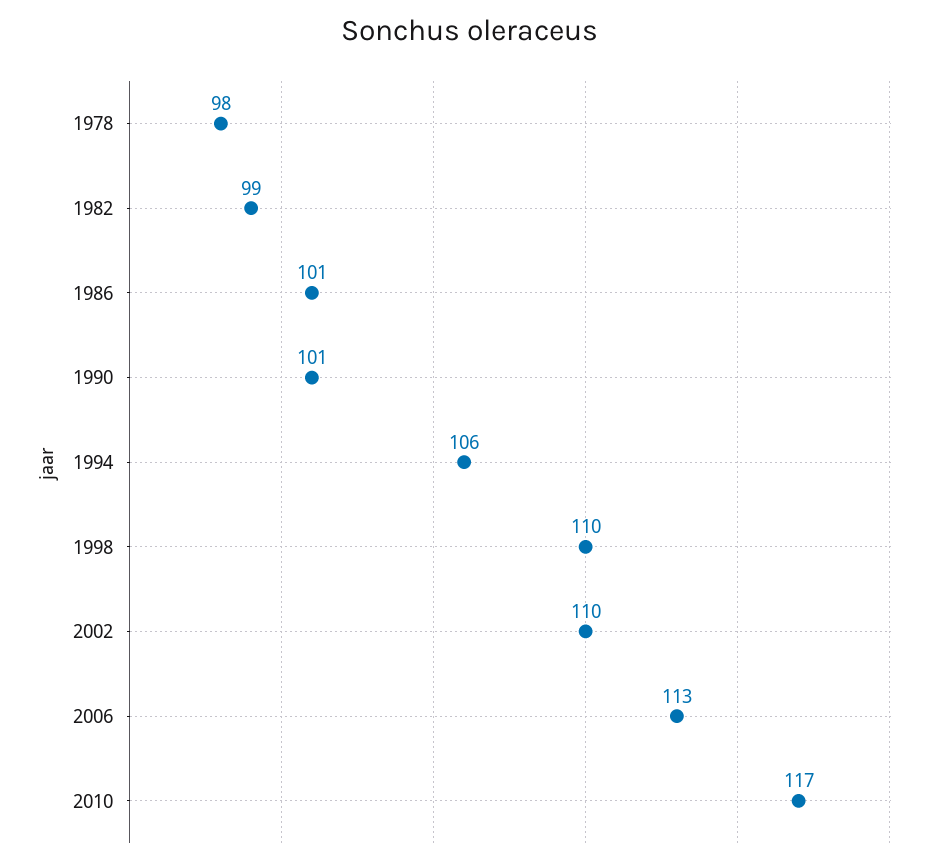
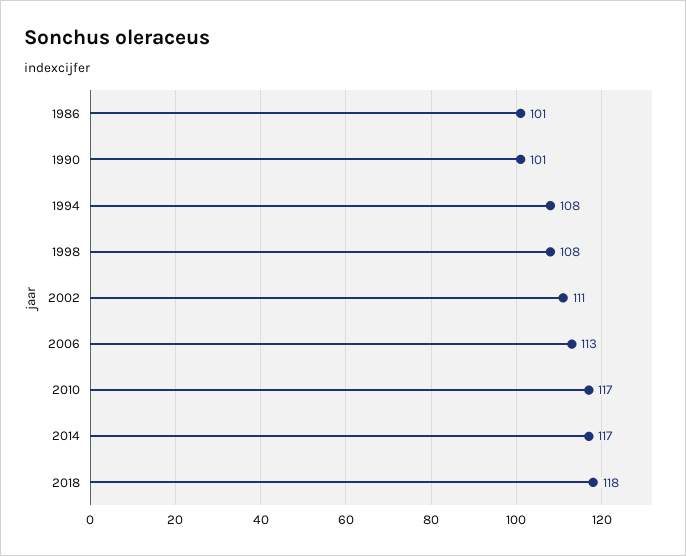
1978: 98 -> none
1982: 99 -> none
1994: 106 -> 108
1998: 110 -> 108
2002: 110 -> 111
2014: none -> 117
2018: none -> 118

